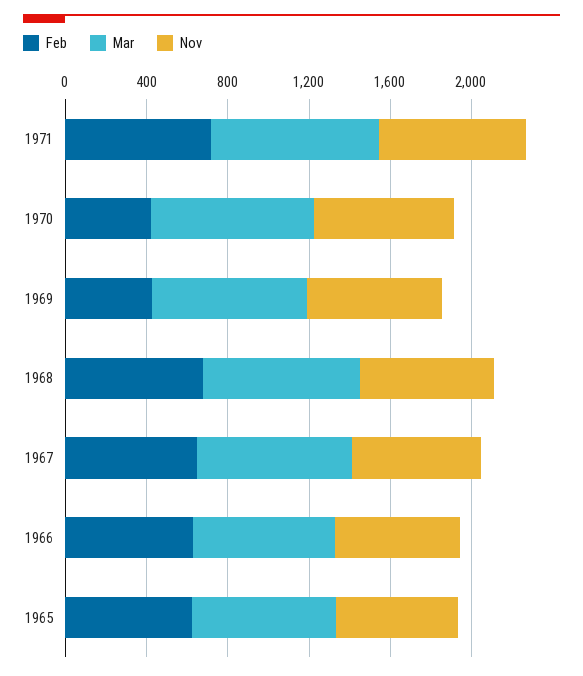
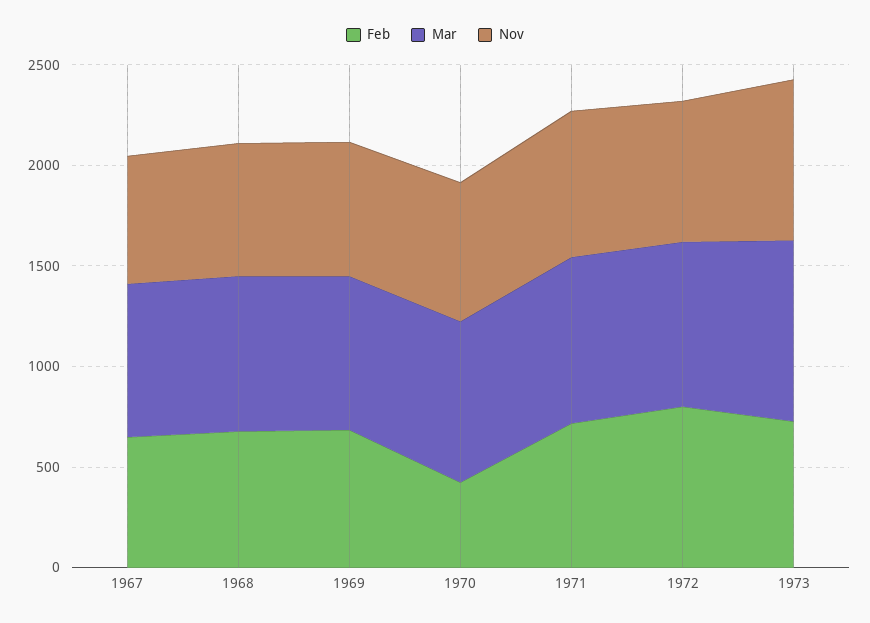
Feb, 1969: 400 -> 700
Feb, 1966: 600 -> none
Mar, 1966: 700 -> none
Nov, 1966: 600 -> none
Feb, 1965: 600 -> none
Mar, 1965: 700 -> none
Nov, 1965: 600 -> none
Feb, 1972: none -> 800
Mar, 1972: none -> 800
Nov, 1972: none -> 700
Feb, 1973: none -> 700
Mar, 1973: none -> 900
Nov, 1973: none -> 800

